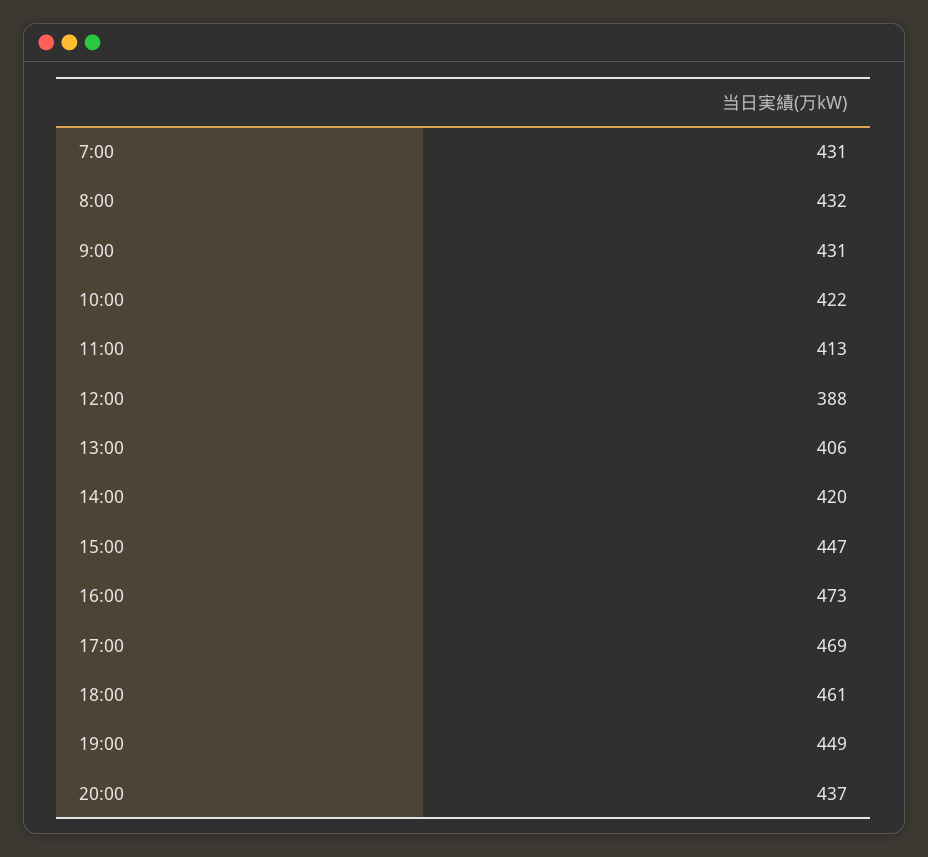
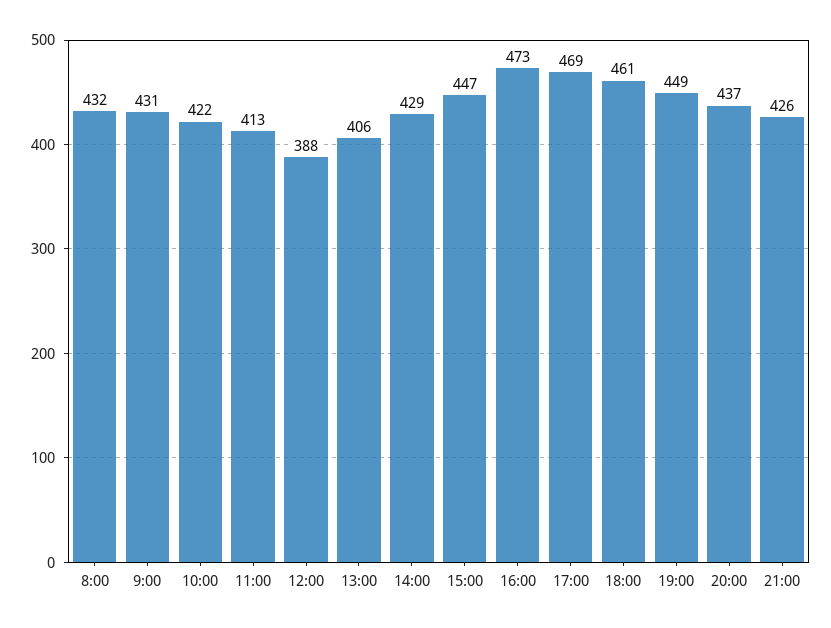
7:00: 431 -> none
14:00: 420 -> 429
21:00: none -> 426

